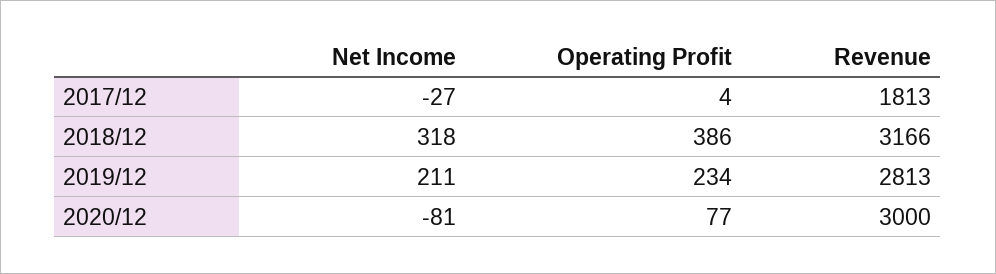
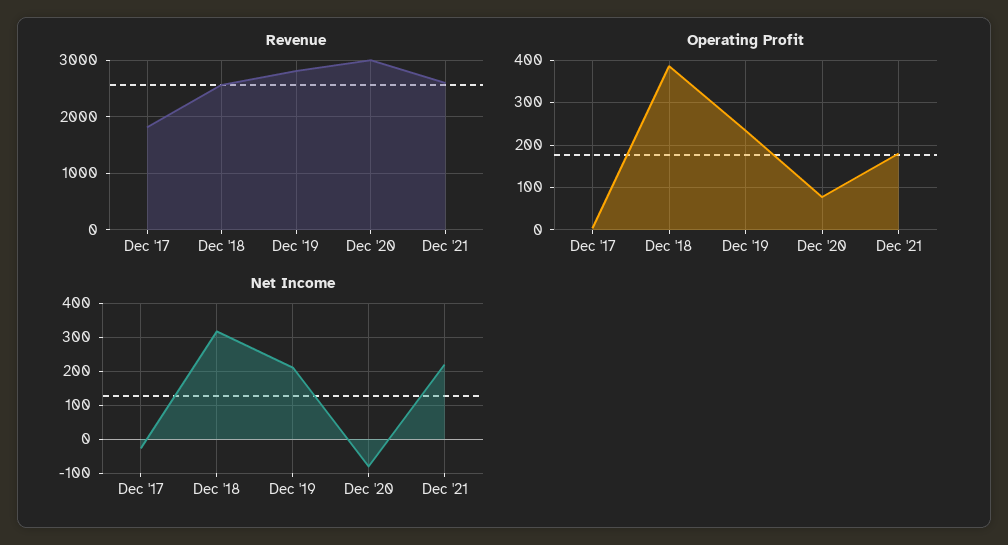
Revenue, 2018/12: 3166 -> 2600
Revenue, Dec '21: none -> 2600
Operating Profit, Dec '21: none -> 180
Net Income, Dec '21: none -> 220

